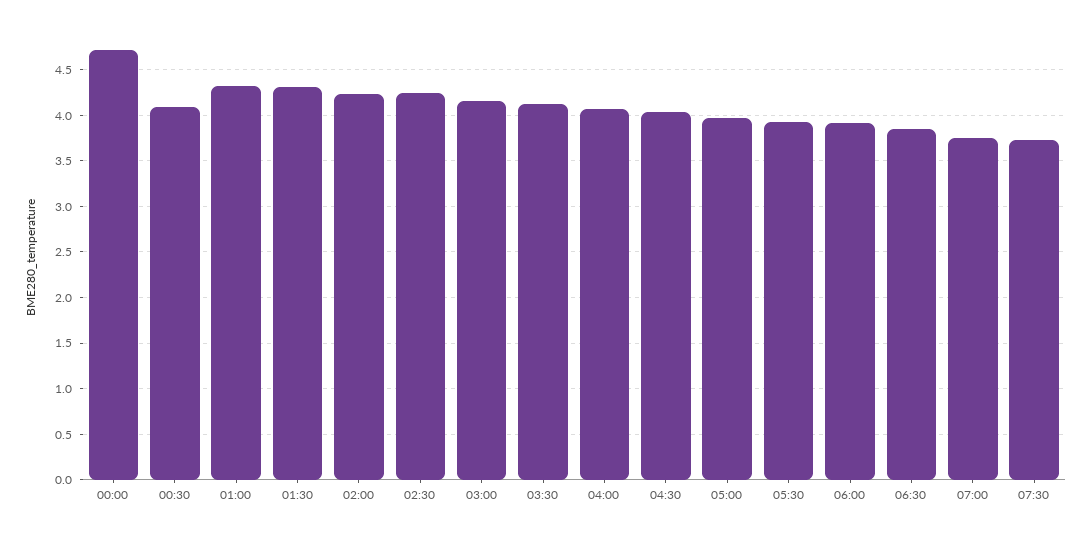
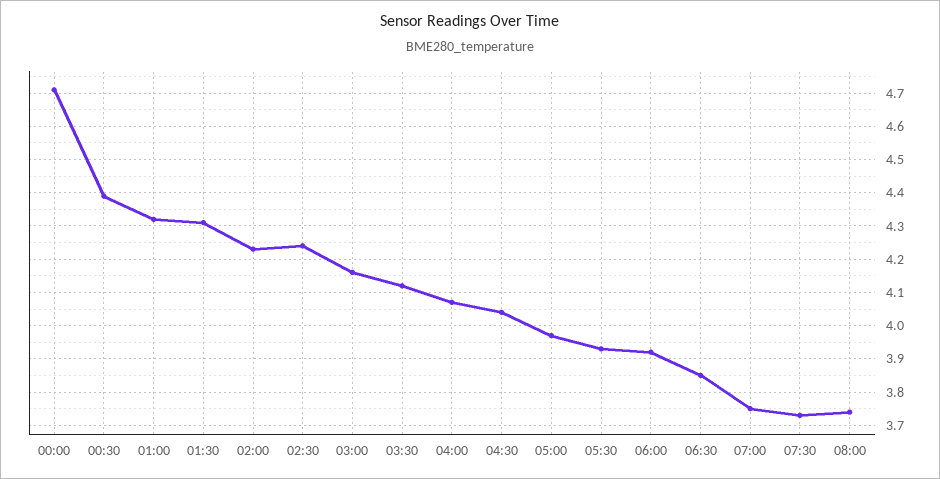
00:30: 4.1 -> 4.4
08:00: none -> 3.75

